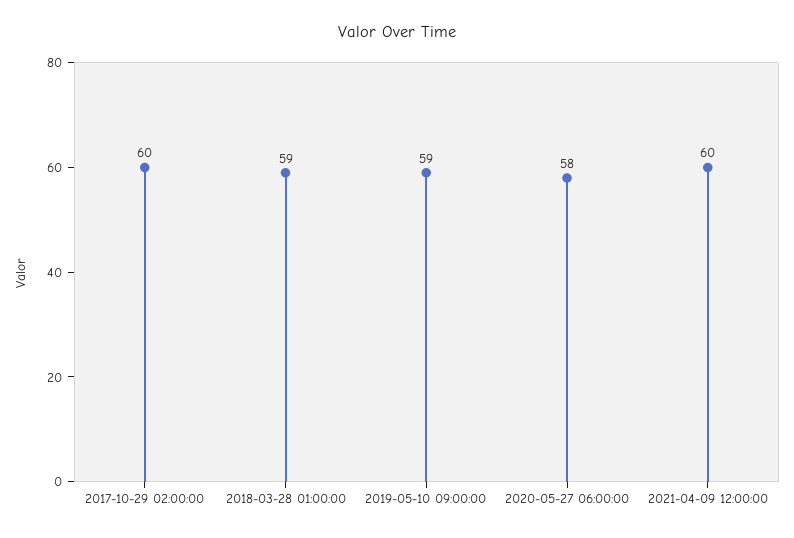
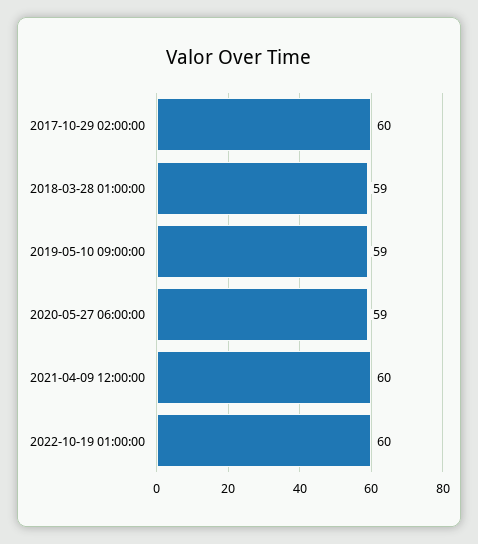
2020-05-27 06:00:00: 58 -> 59
2022-10-19 01:00:00: none -> 60

